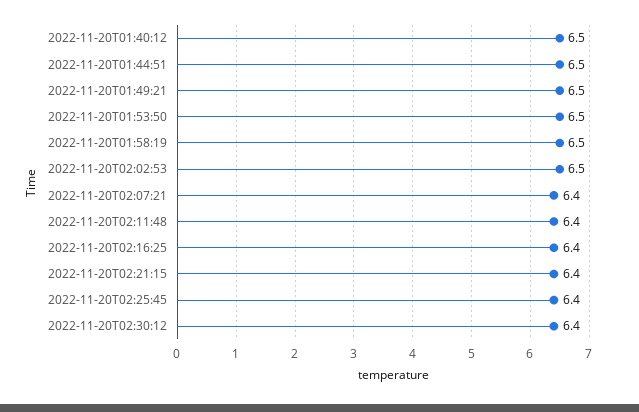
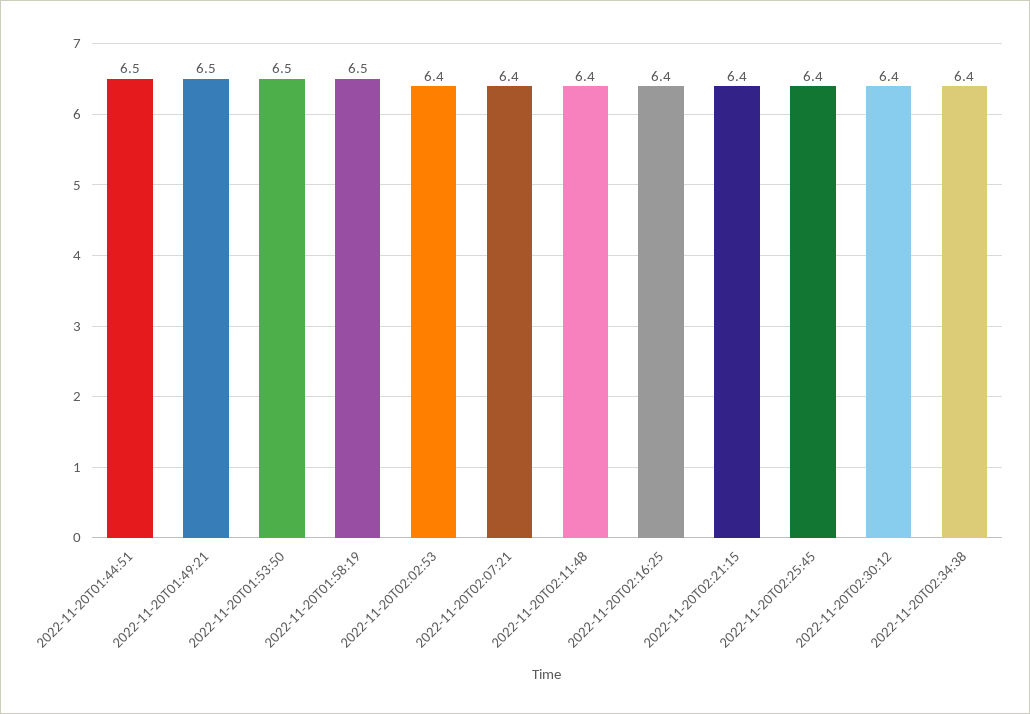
2022-11-20T01:40:12: 6.5 -> none
2022-11-20T02:02:53: 6.5 -> 6.4
2022-11-20T02:34:38: none -> 6.4

